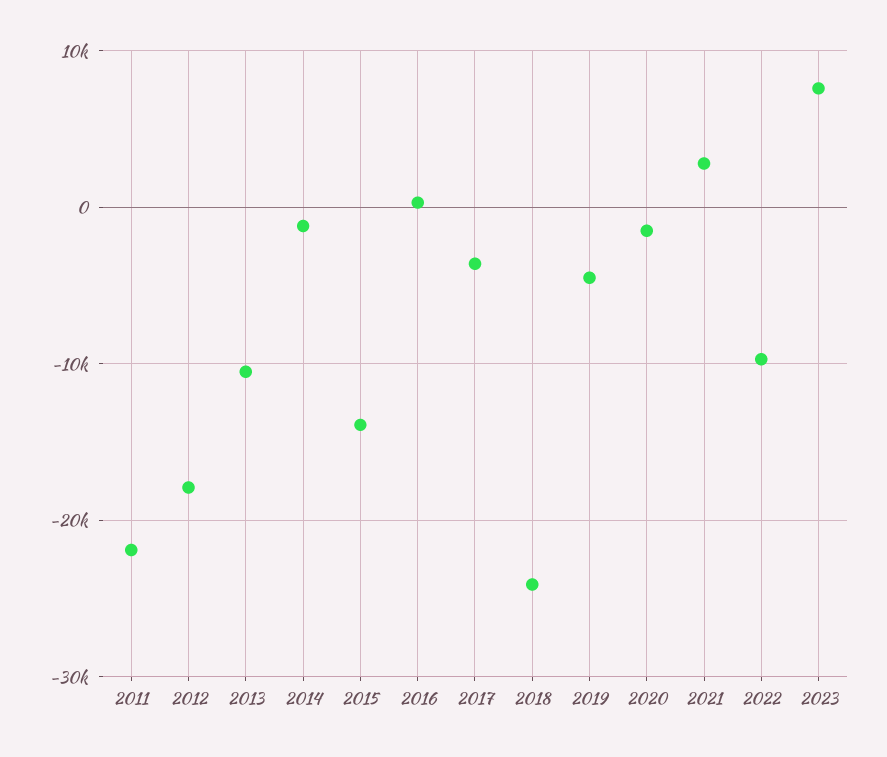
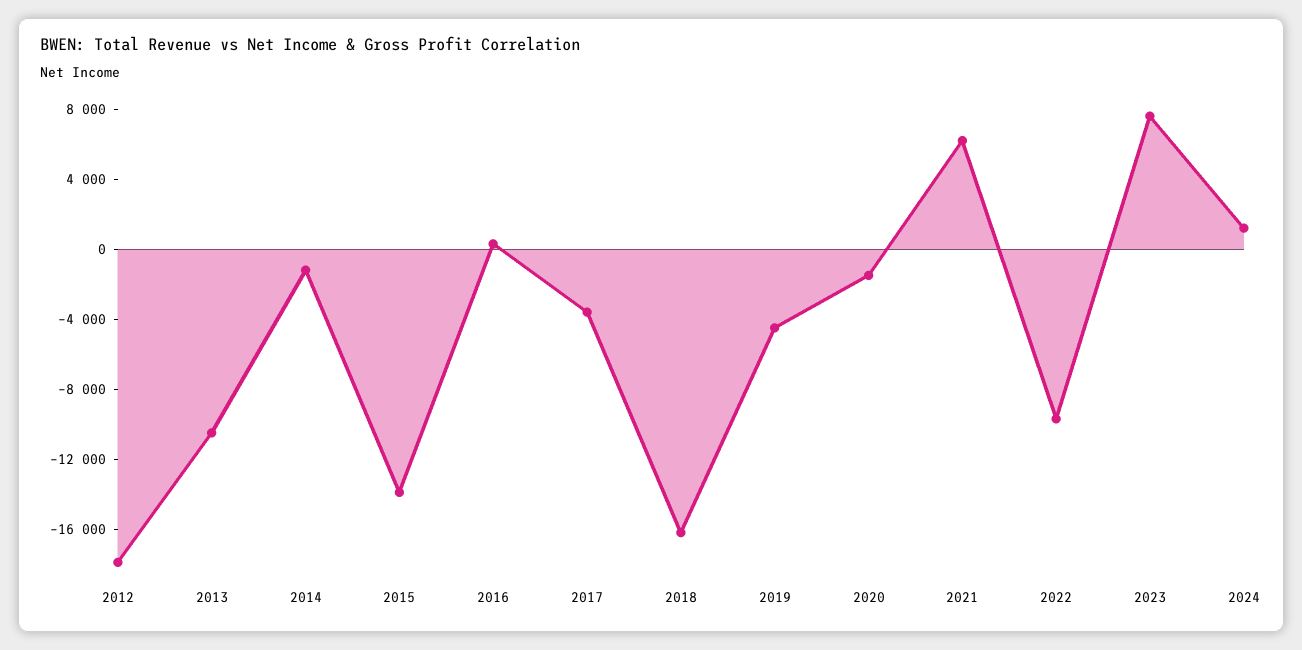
2011: -22000 -> none
2018: -24000 -> -16000
2021: 3000 -> 6000
2024: none -> 1000

